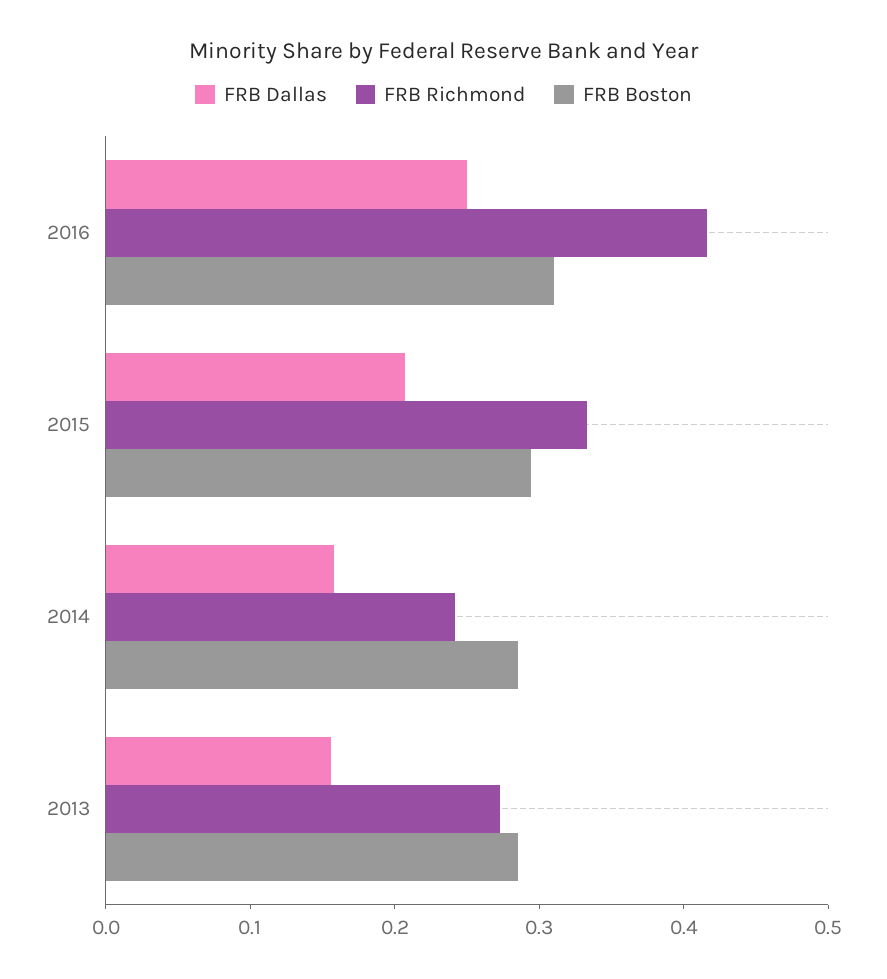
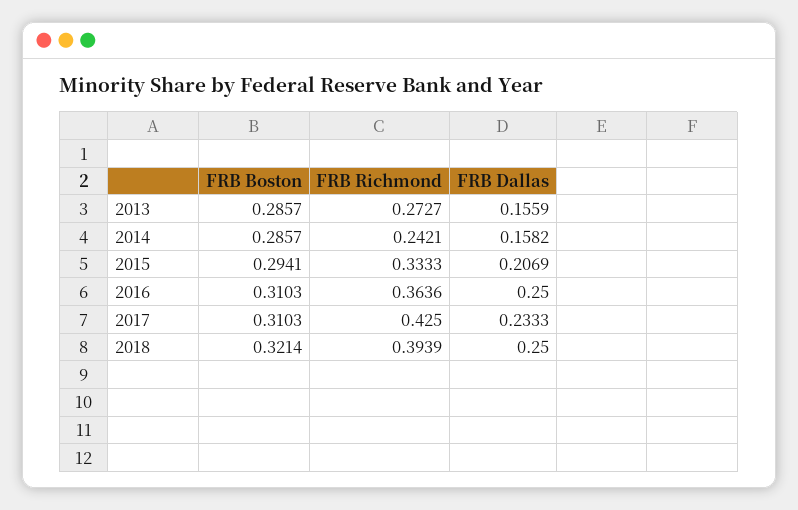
FRB Richmond, 2016: 0.42 -> 0.3636
FRB Boston, 2017: none -> 0.3103
FRB Richmond, 2017: none -> 0.425
FRB Dallas, 2017: none -> 0.2333
FRB Boston, 2018: none -> 0.3214
FRB Richmond, 2018: none -> 0.3939
FRB Dallas, 2018: none -> 0.25

